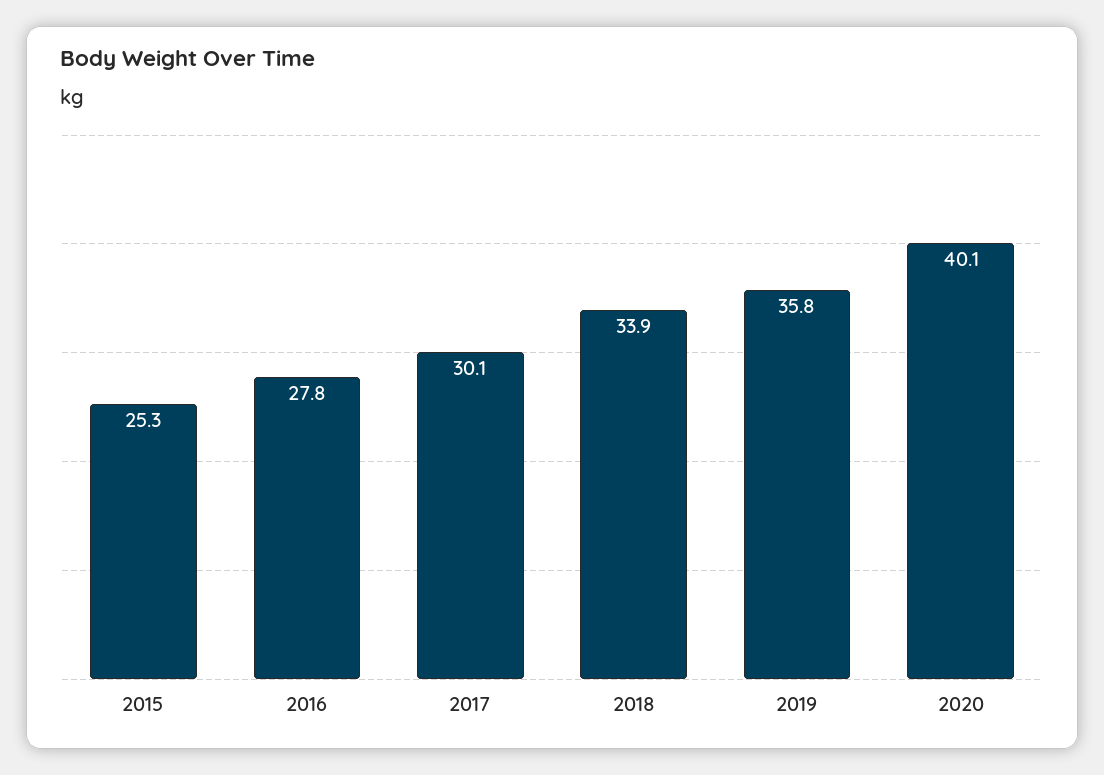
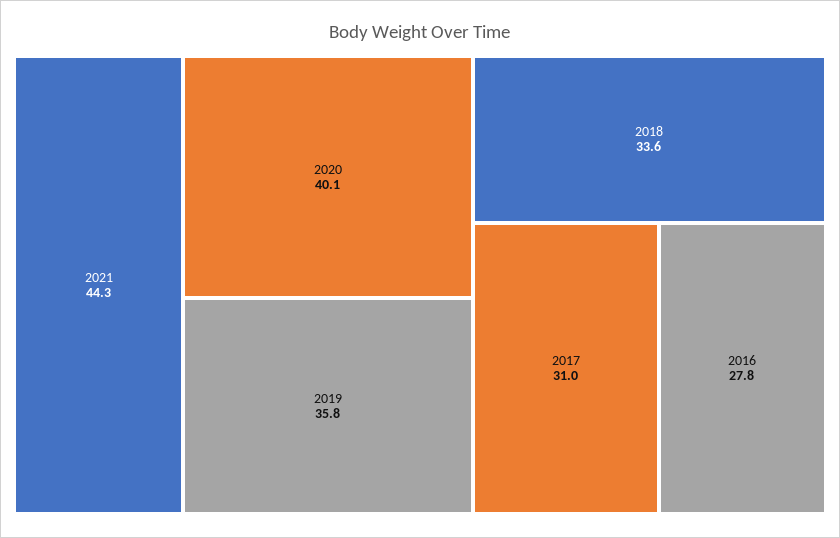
2015: 25.3 -> none
2017: 30.1 -> 31
2018: 33.9 -> 33.6
2021: none -> 44.3

